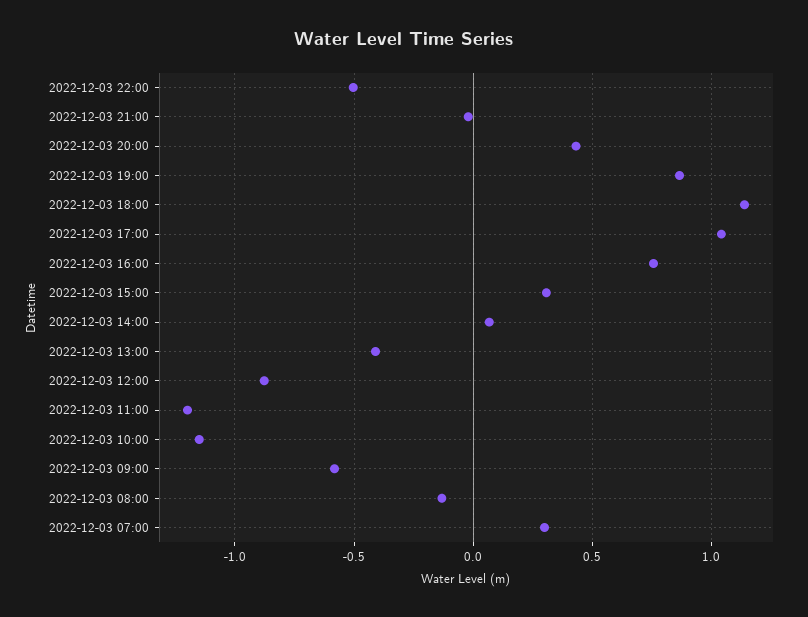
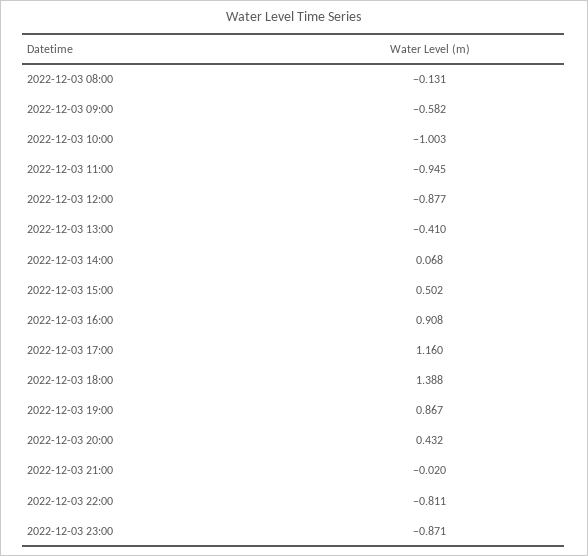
2022-12-03 22:00: -0.5 -> -0.811
2022-12-03 18:00: 1.15 -> 1.388
2022-12-03 17:00: 1.05 -> 1.16
2022-12-03 16:00: 0.75 -> 0.908
2022-12-03 15:00: 0.3 -> 0.502
2022-12-03 11:00: -1.2 -> -0.945
2022-12-03 10:00: -1.15 -> -1.003
2022-12-03 07:00: 0.3 -> none
2022-12-03 23:00: none -> -0.871

